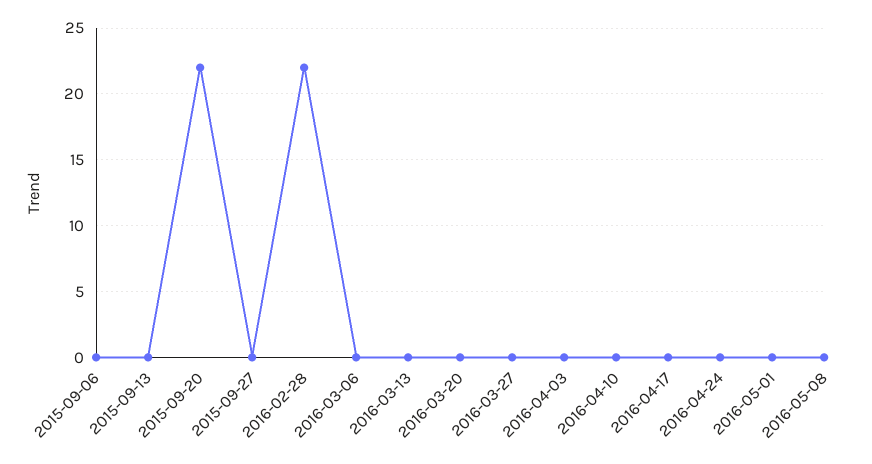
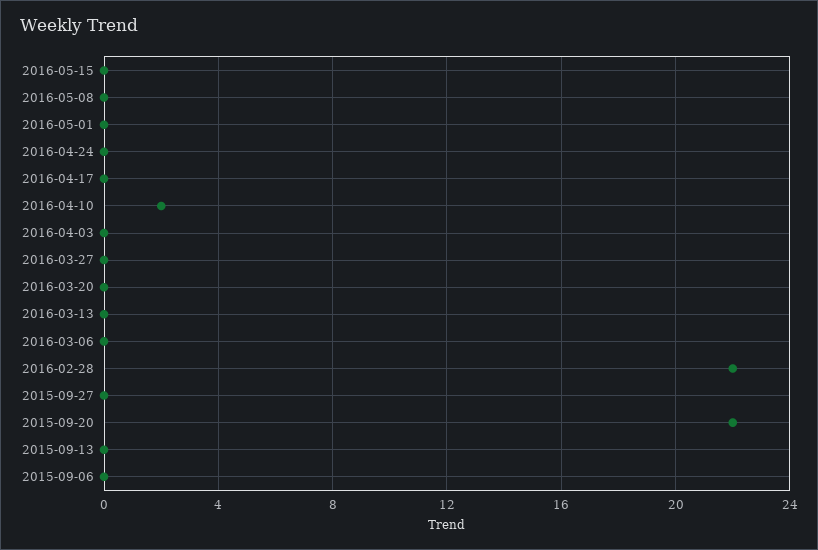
2016-04-10: 0 -> 2
2016-05-15: none -> 0

